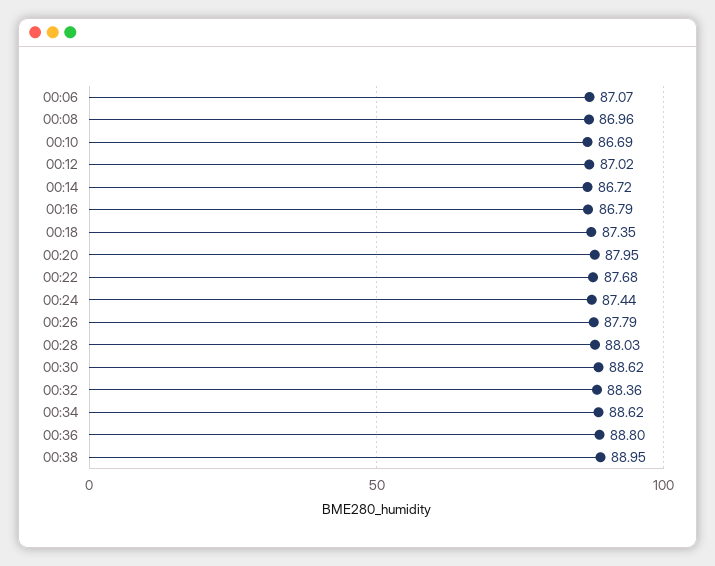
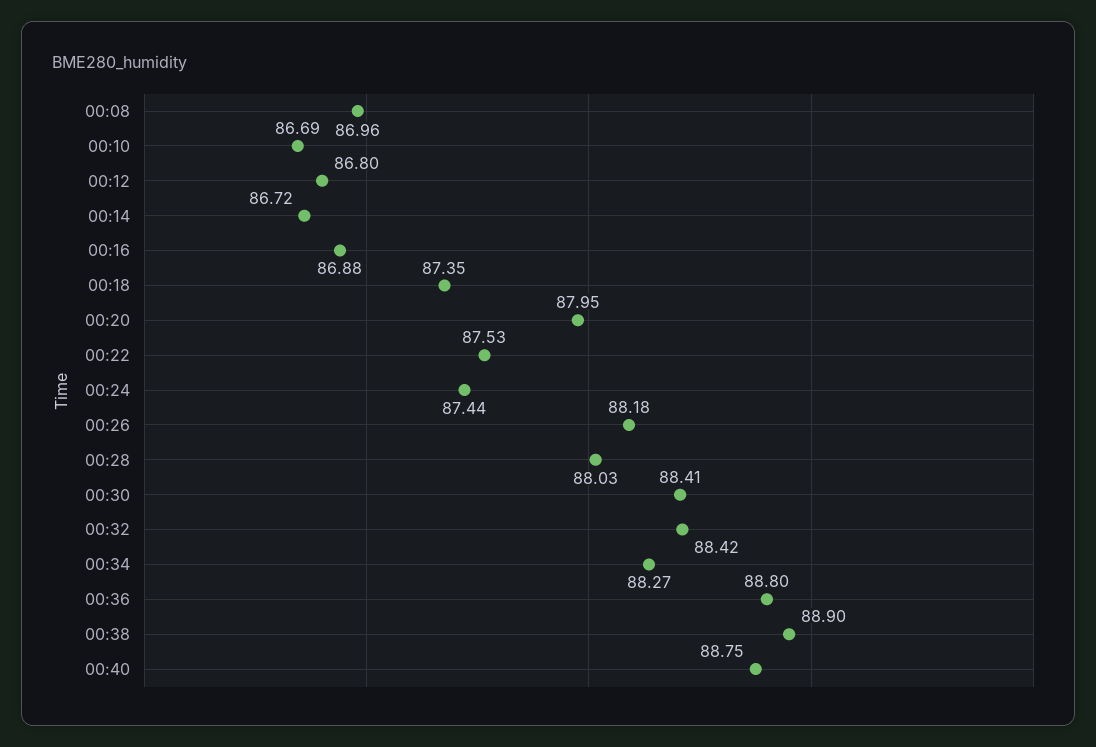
00:06: 87.07 -> none
00:12: 87.02 -> 86.8
00:16: 86.79 -> 86.88
00:22: 87.68 -> 87.53
00:26: 87.79 -> 88.18
00:30: 88.62 -> 88.41
00:32: 88.36 -> 88.42
00:34: 88.62 -> 88.27
00:38: 88.95 -> 88.9
00:40: none -> 88.75

